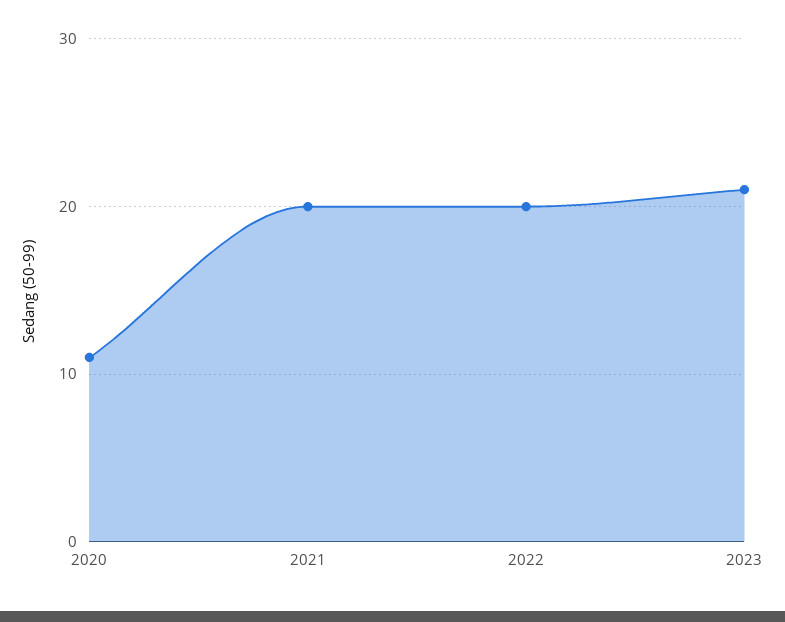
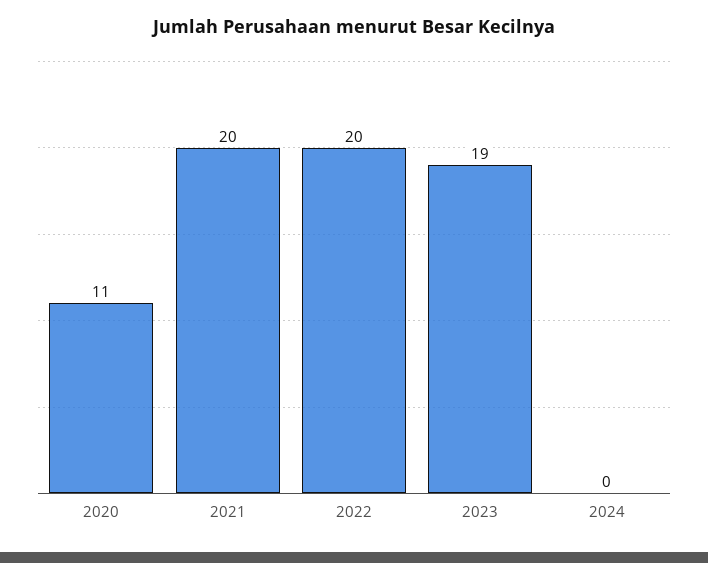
2023: 21 -> 19
2024: none -> 0

